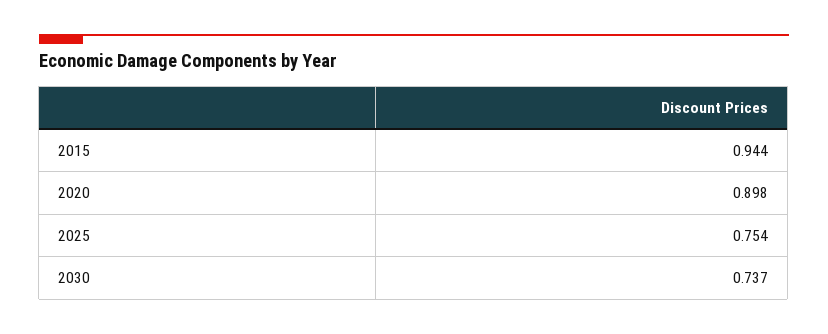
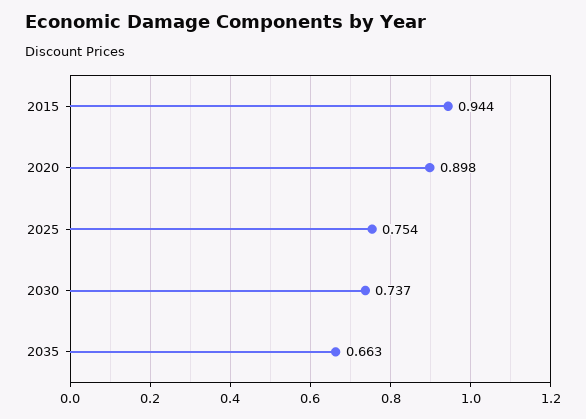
2035: none -> 0.663

